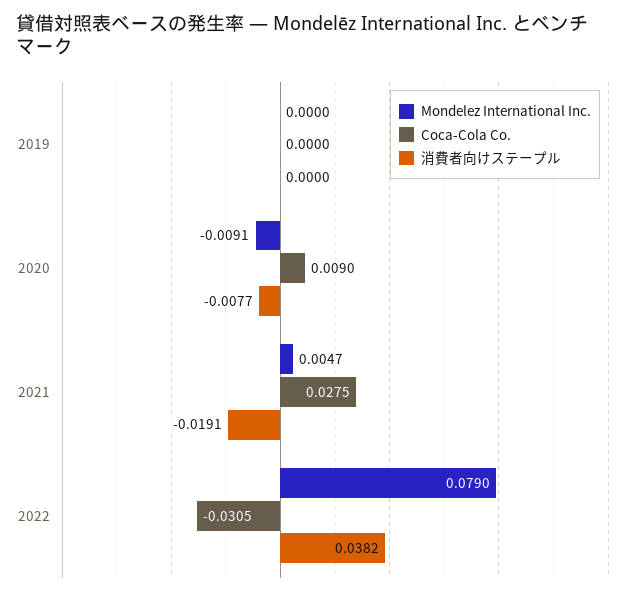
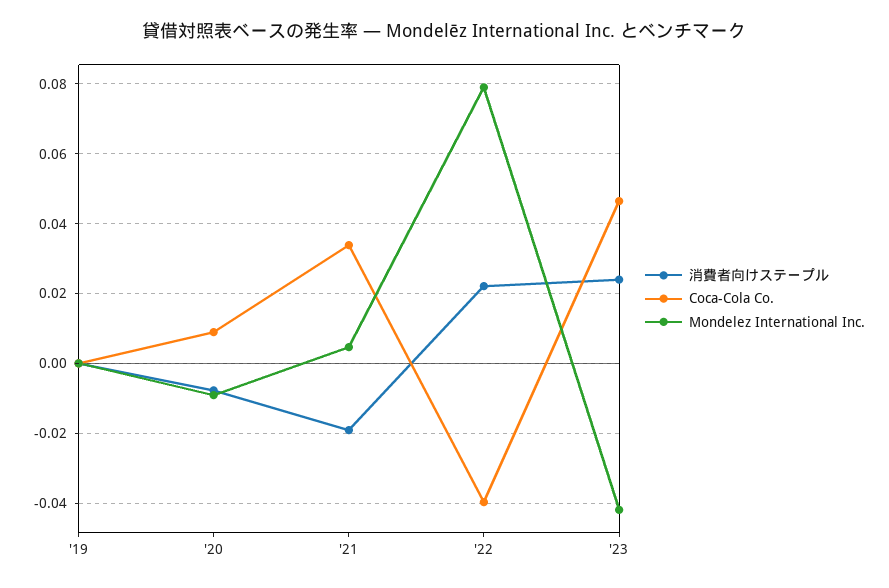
Coca-Cola Co., 2021: 0.0275 -> 0.034
Coca-Cola Co., 2022: -0.0305 -> -0.04
消費者向けステープル, 2022: 0.0382 -> 0.022
消費者向けステープル, '23: none -> 0.024
Coca-Cola Co., '23: none -> 0.046
Mondelez International Inc., '23: none -> -0.042

